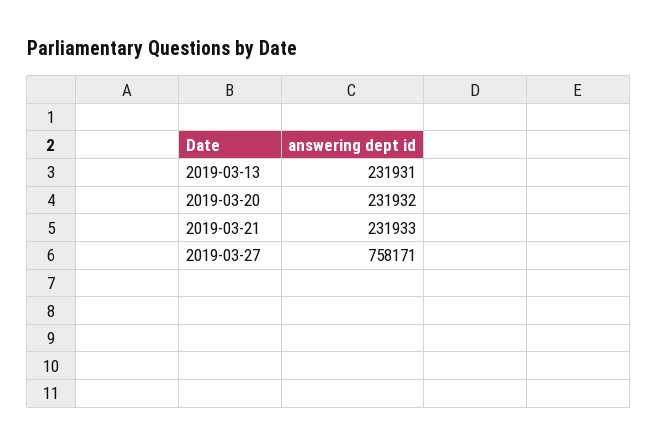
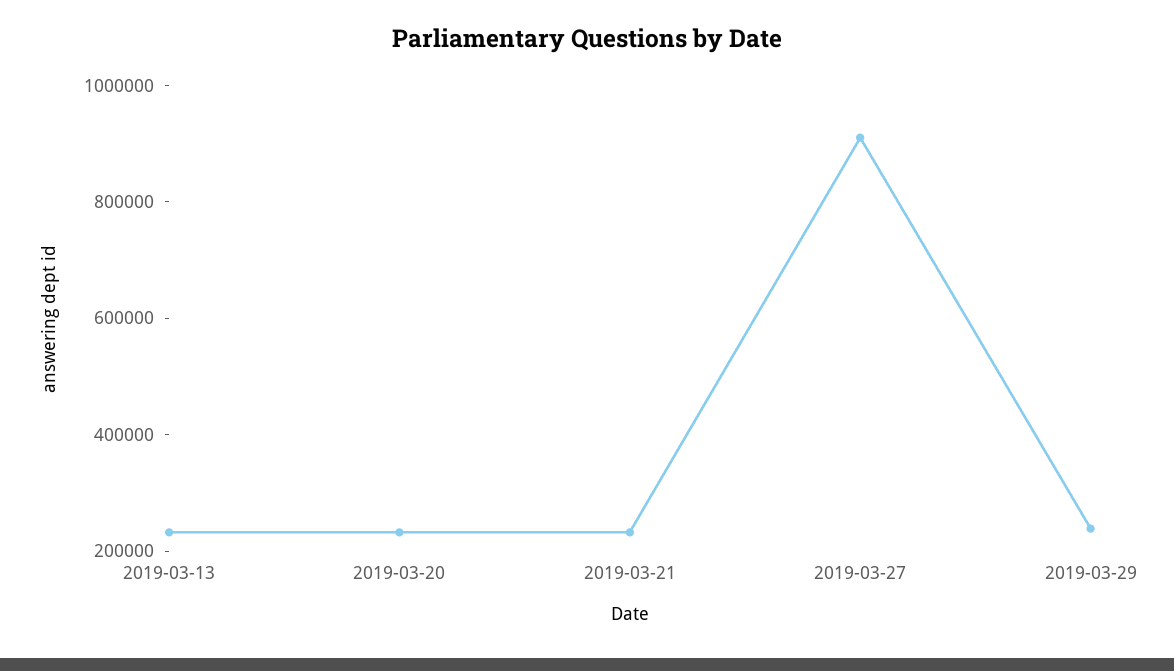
2019-03-27: 758171 -> 900000
2019-03-29: none -> 250000

